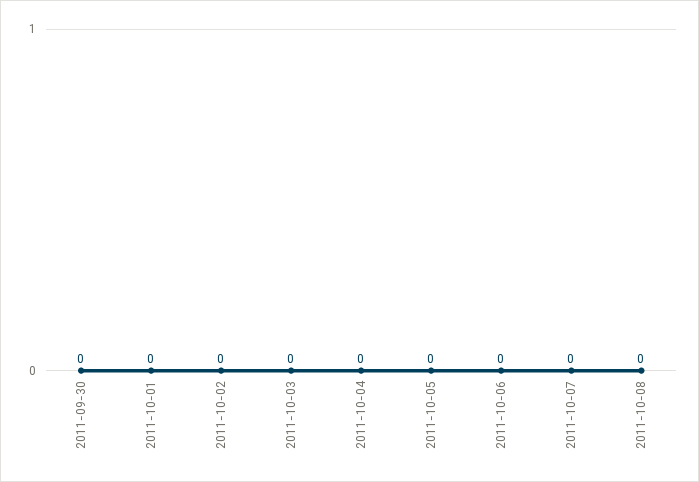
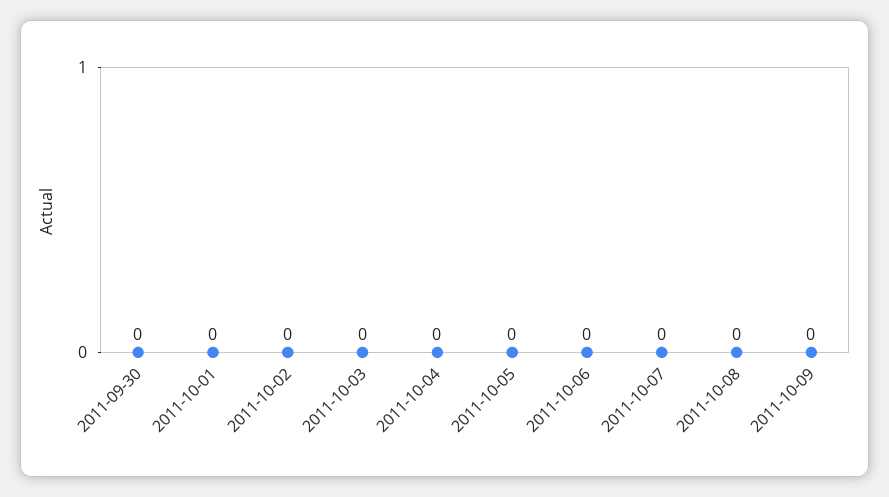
2011-10-09: none -> 0

